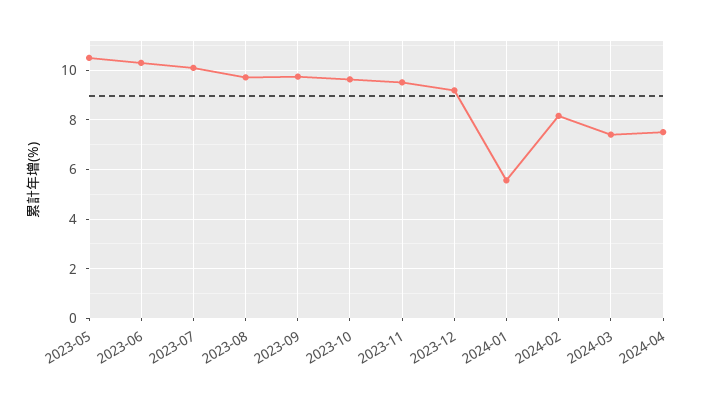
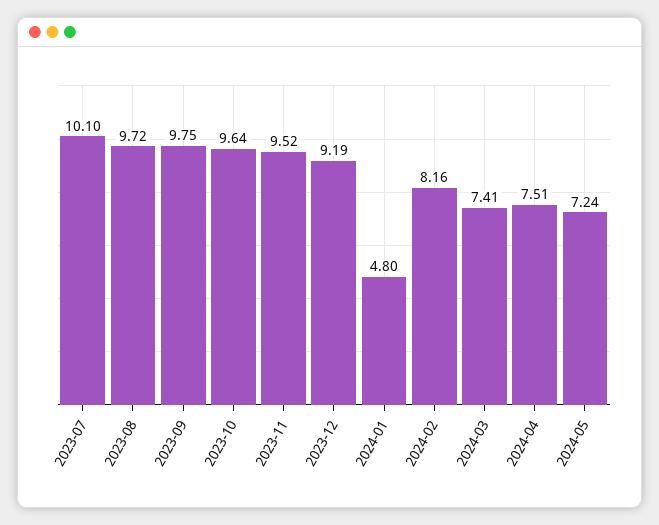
2023-05: 10.5 -> none
2023-06: 10.25 -> none
2024-01: 5.5 -> 4.8
2024-05: none -> 7.24

